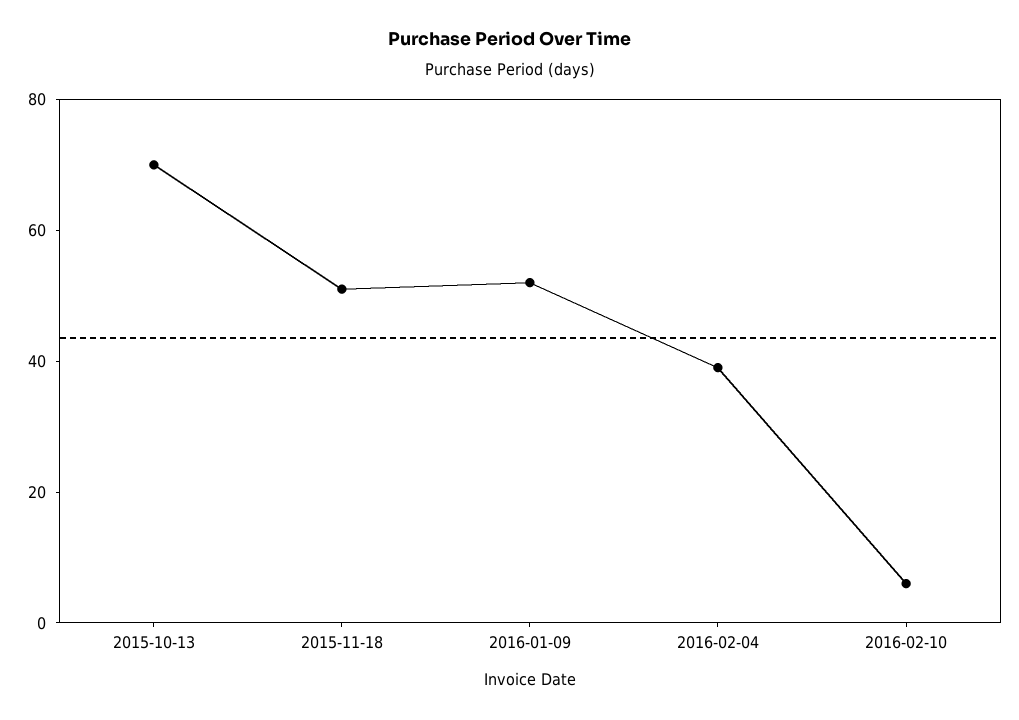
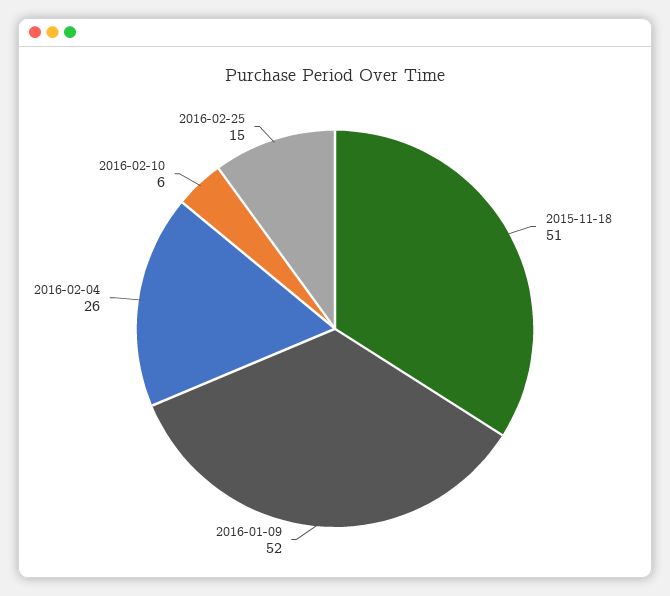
2015-10-13: 70 -> none
2016-02-04: 40 -> 26
2016-02-25: none -> 15

